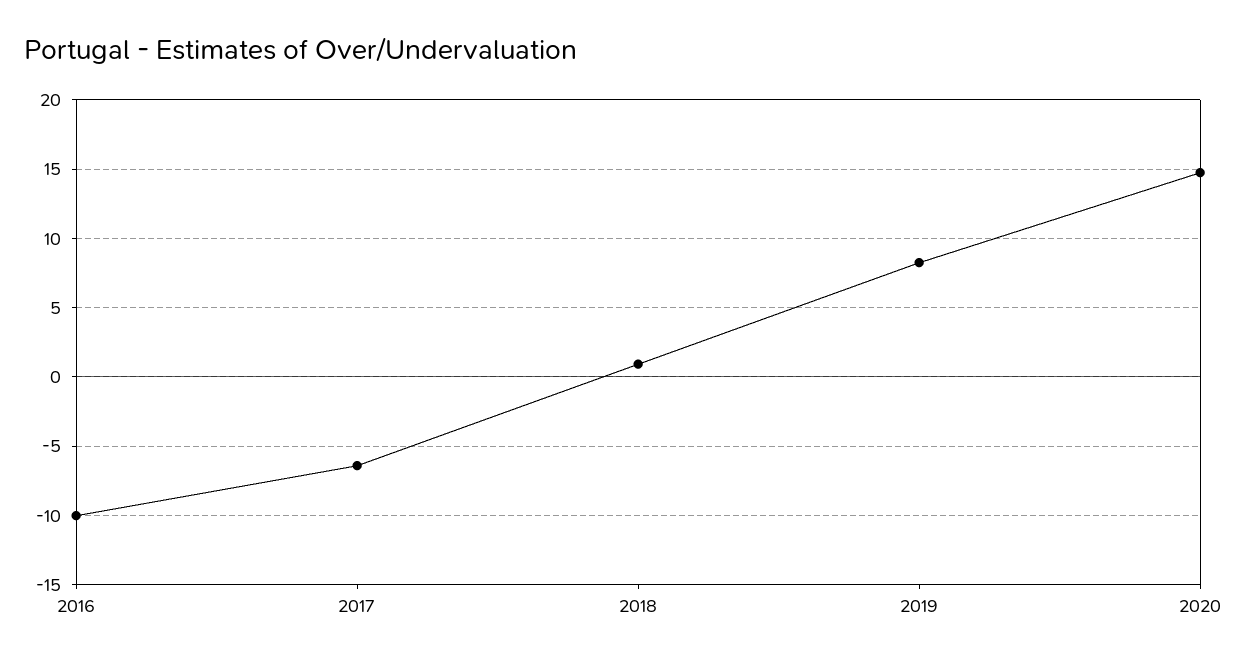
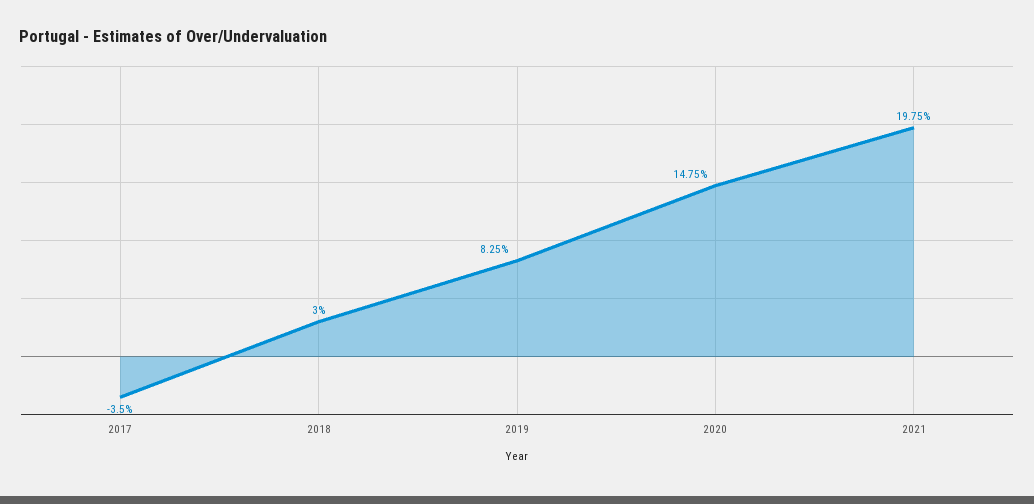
2016: -10 -> none
2017: -6.5 -> -3.5
2018: 1 -> 3
2021: none -> 19.75

